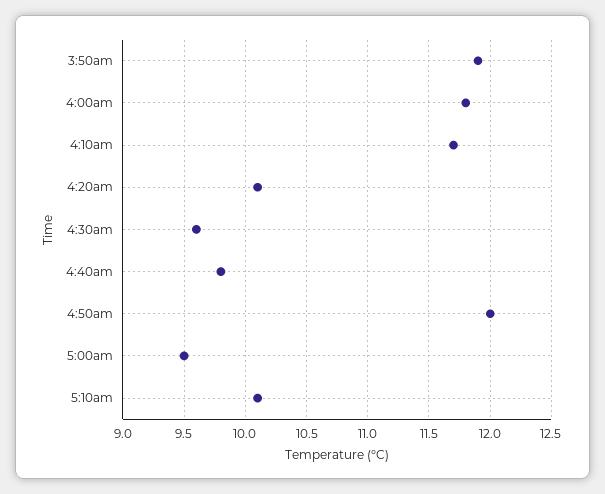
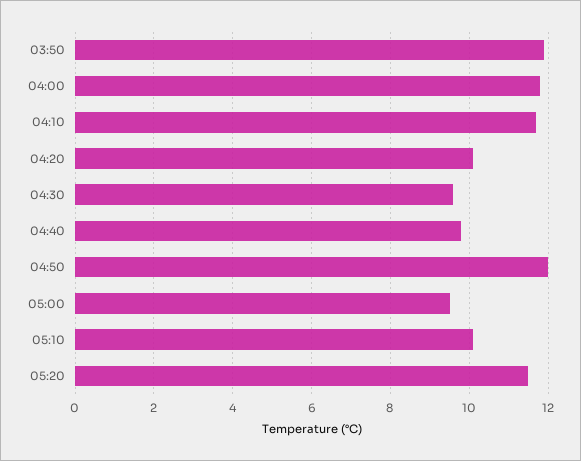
05:20: none -> 11.5

